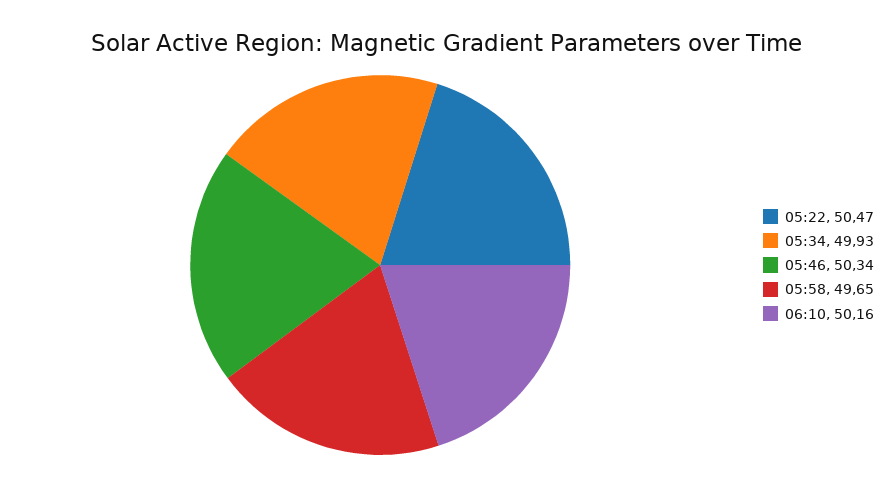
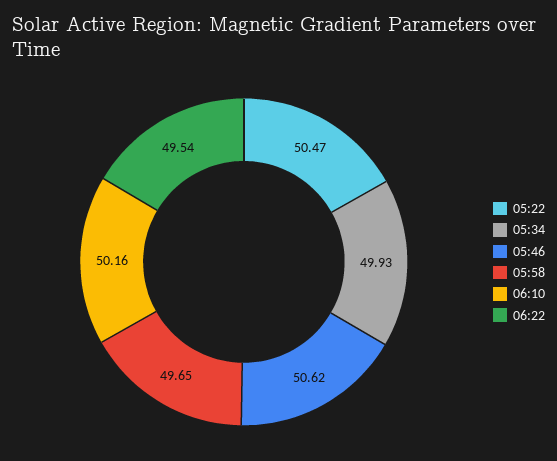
05:46: 50.34 -> 50.62
06:22: none -> 49.54

